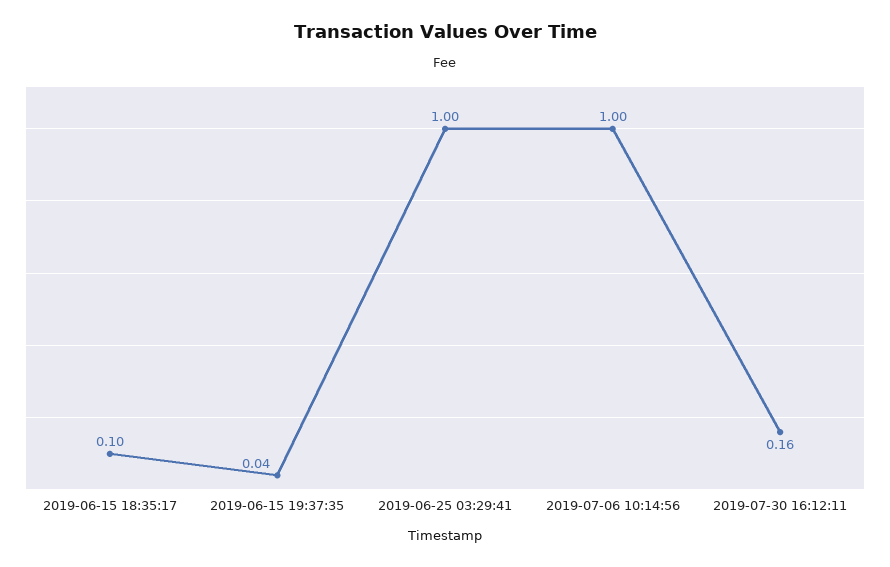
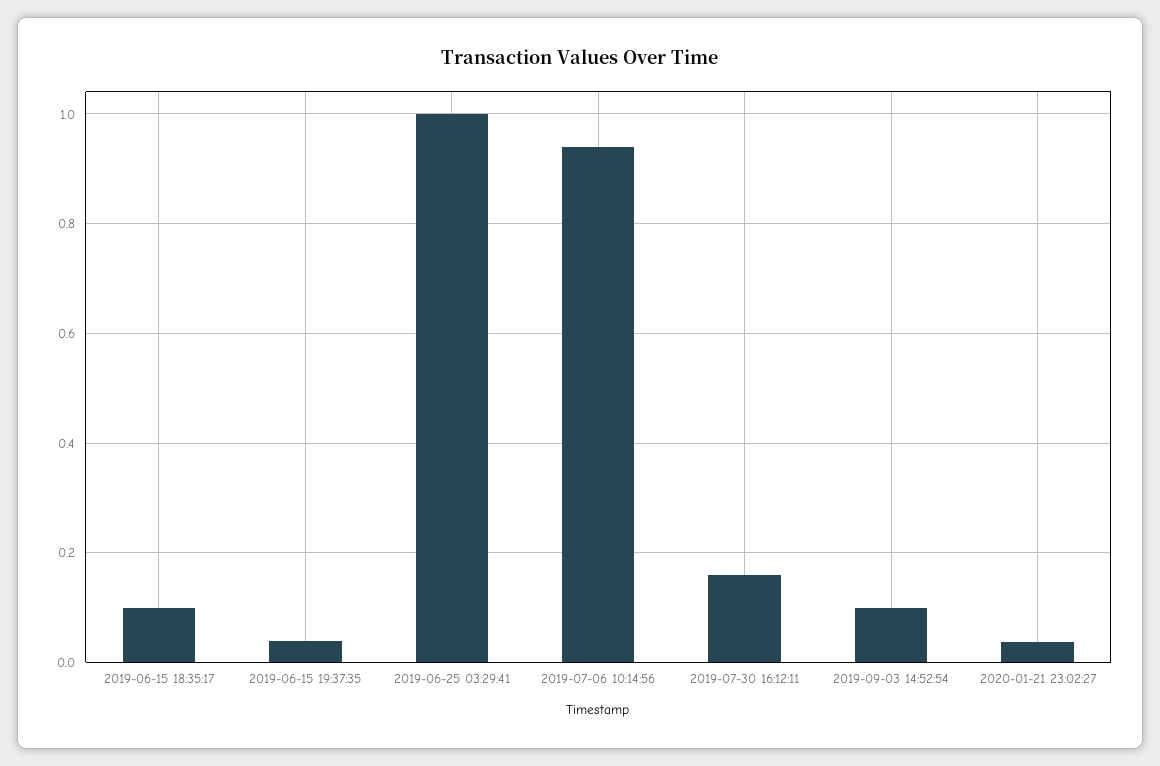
2019-07-06 10:14:56: 1 -> 0.94
2019-09-03 14:52:54: none -> 0.1
2020-01-21 23:02:27: none -> 0.04

